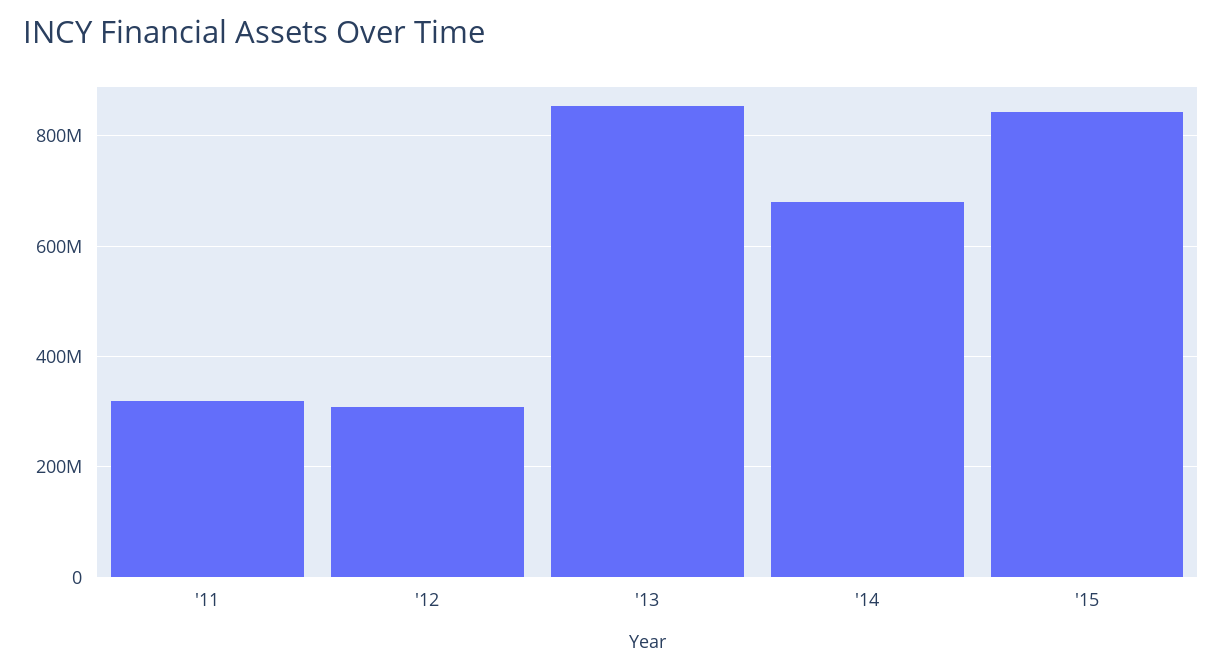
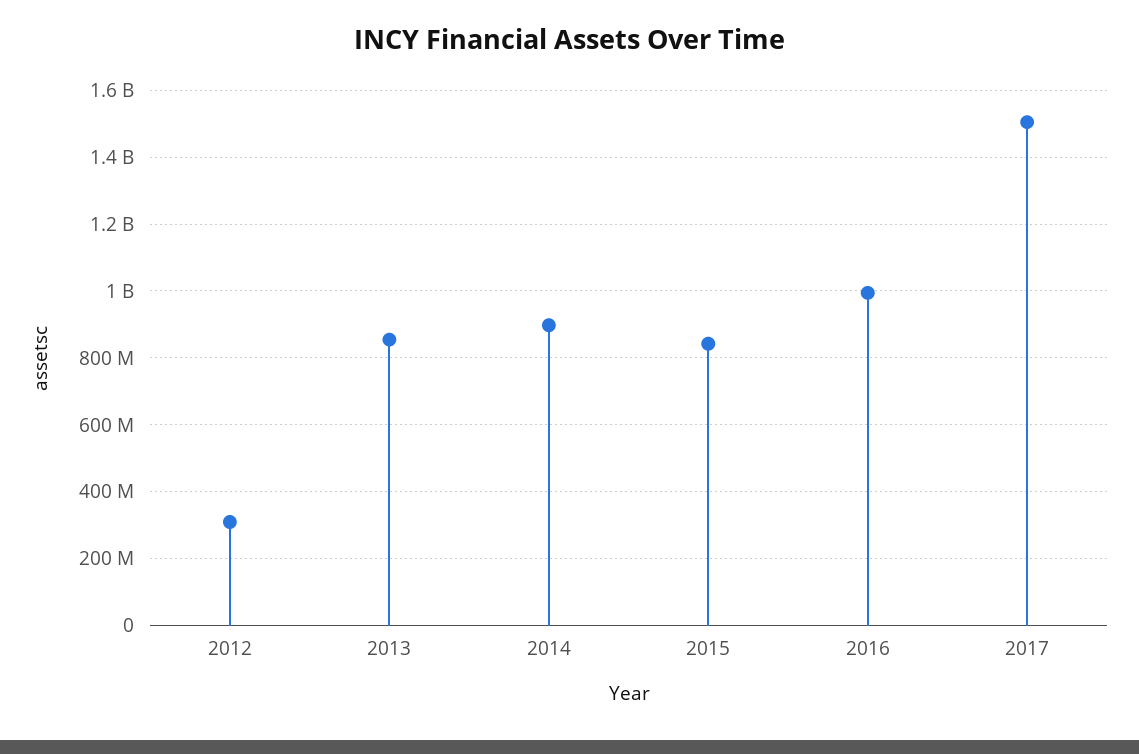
'11: 320000000 -> none
'14: 680000000 -> 900000000
2016: none -> 1000000000
2017: none -> 1500000000

